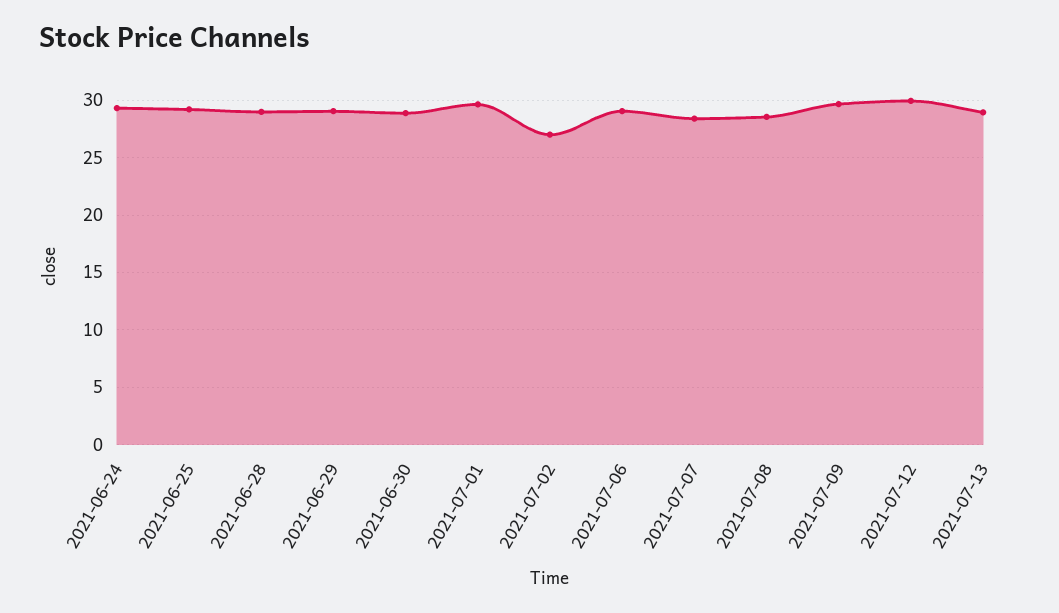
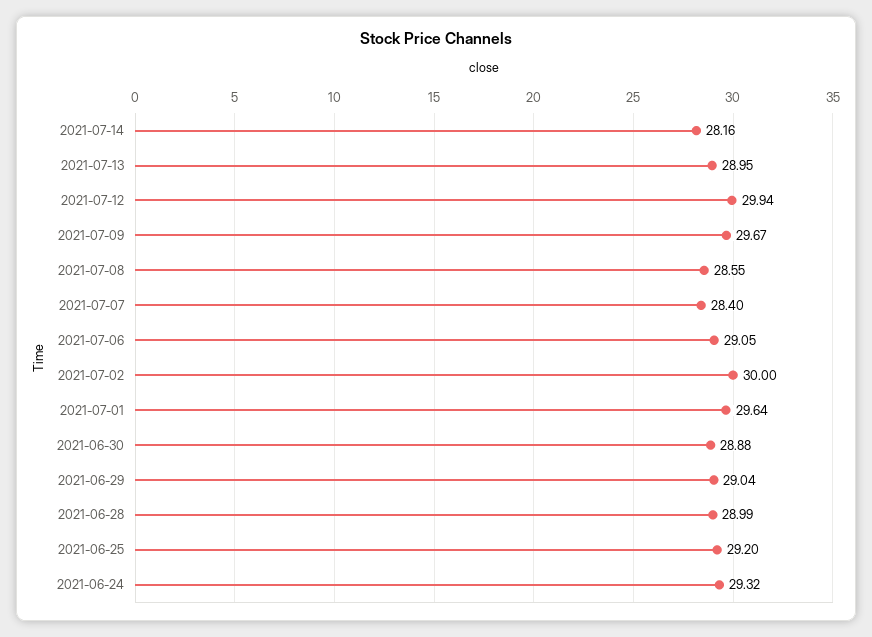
2021-07-02: 27 -> 30
2021-07-14: none -> 28.16

